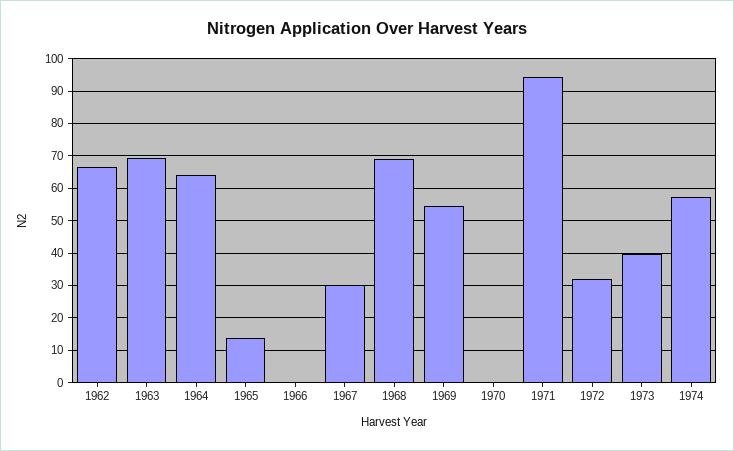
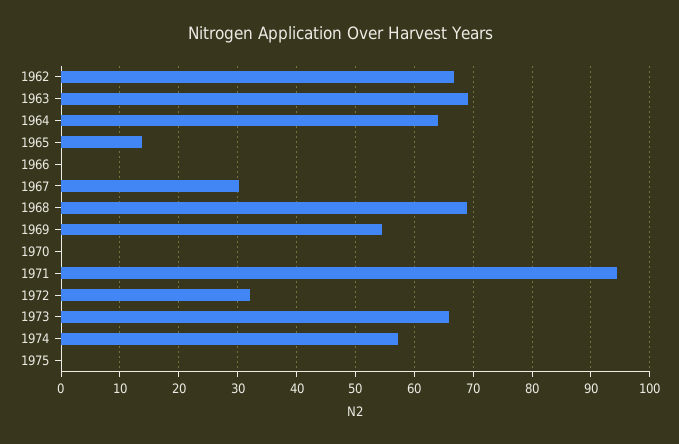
1973: 40 -> 66
1975: none -> 0

